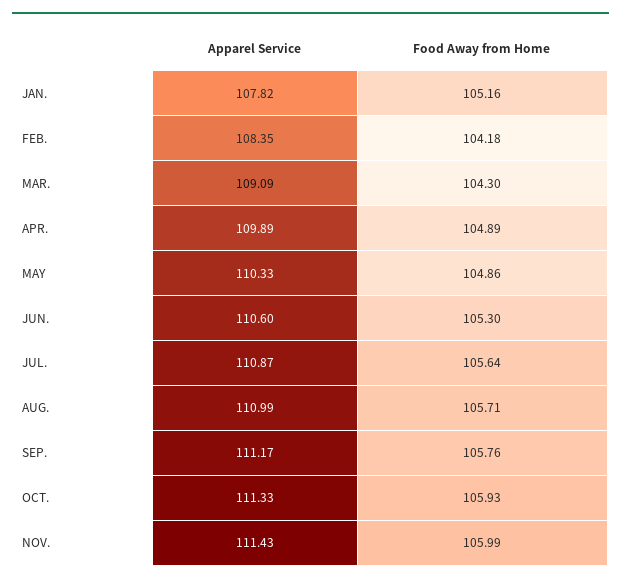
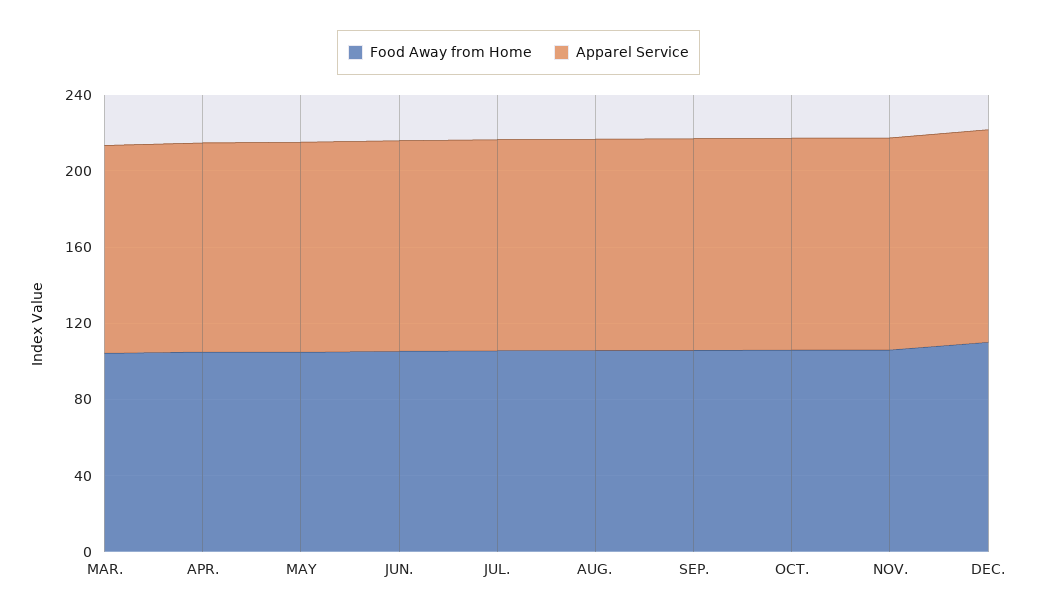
Apparel Service, JAN.: 107.82 -> none
Food Away from Home, JAN.: 105.16 -> none
Apparel Service, FEB.: 108.35 -> none
Food Away from Home, FEB.: 104.18 -> none
Food Away from Home, DEC.: none -> 110
Apparel Service, DEC.: none -> 110

